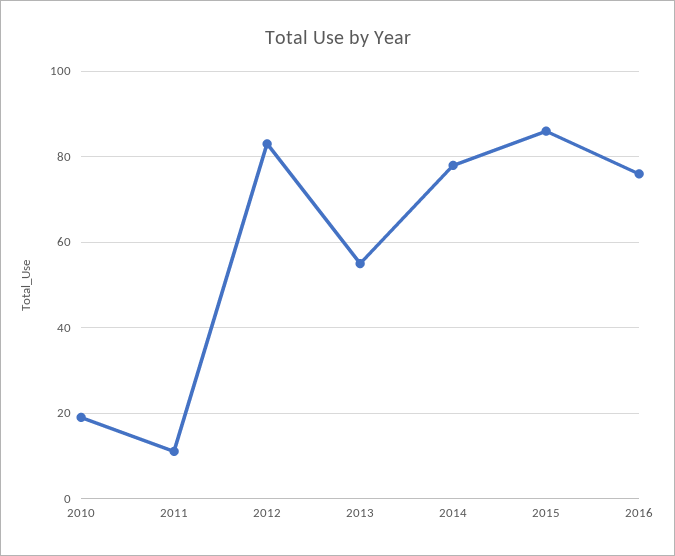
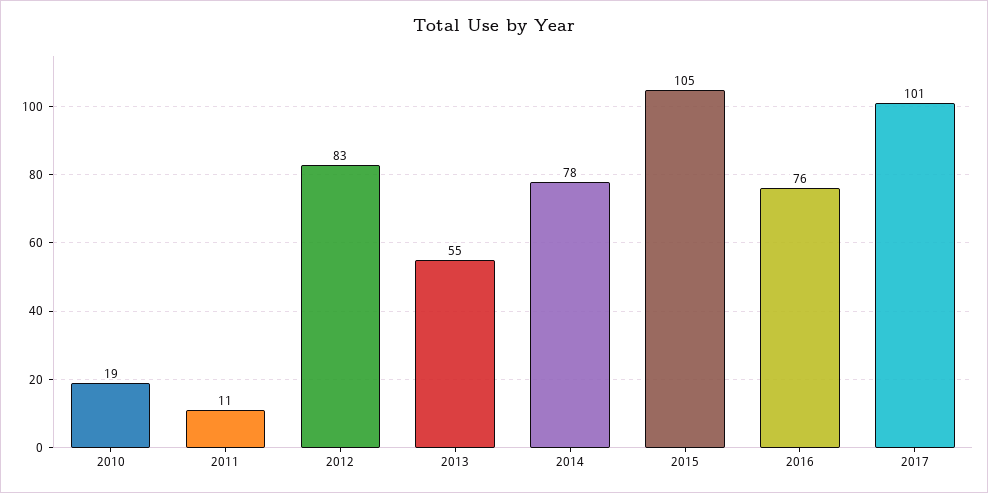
2015: 85 -> 105
2017: none -> 101

